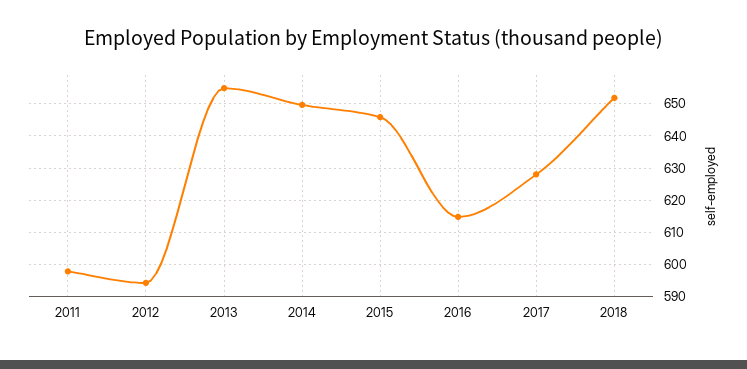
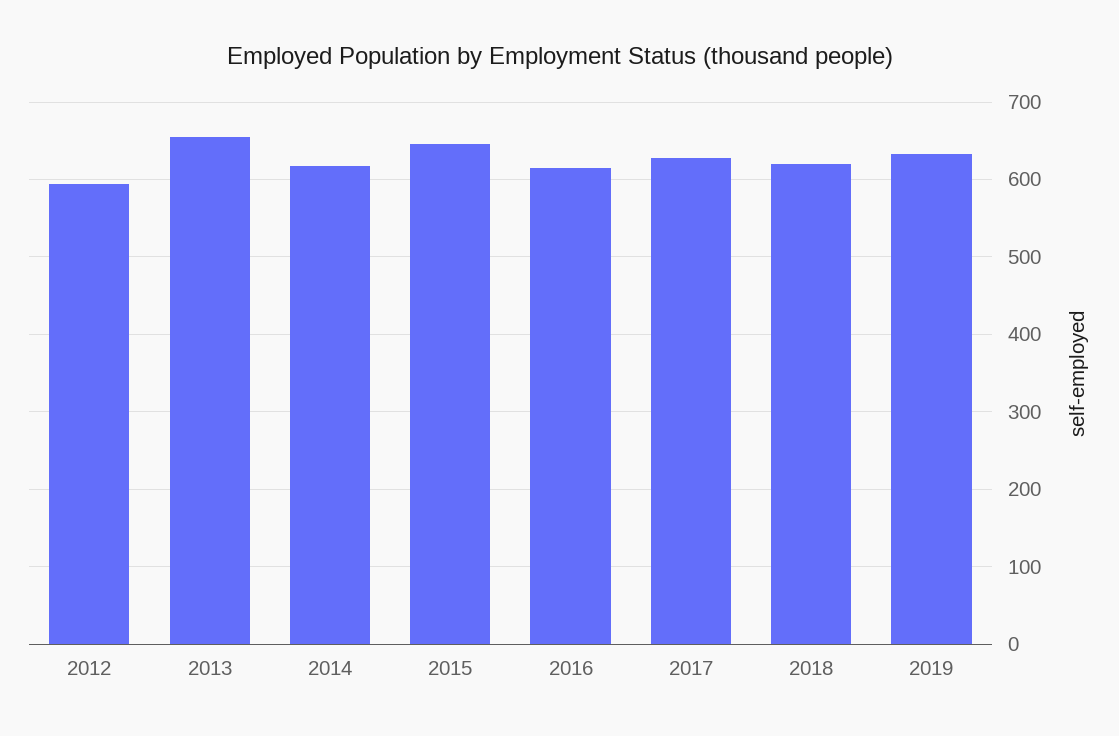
2011: 598 -> none
2014: 650 -> 620
2018: 652 -> 620
2019: none -> 630

